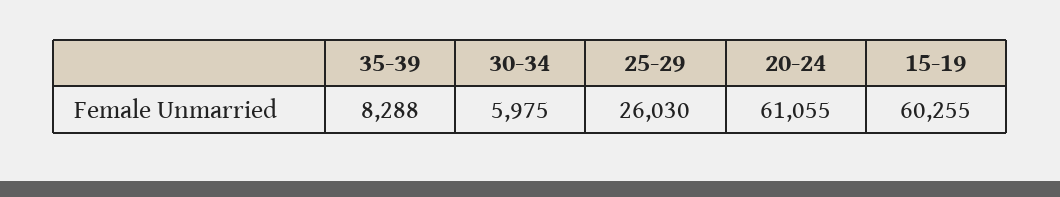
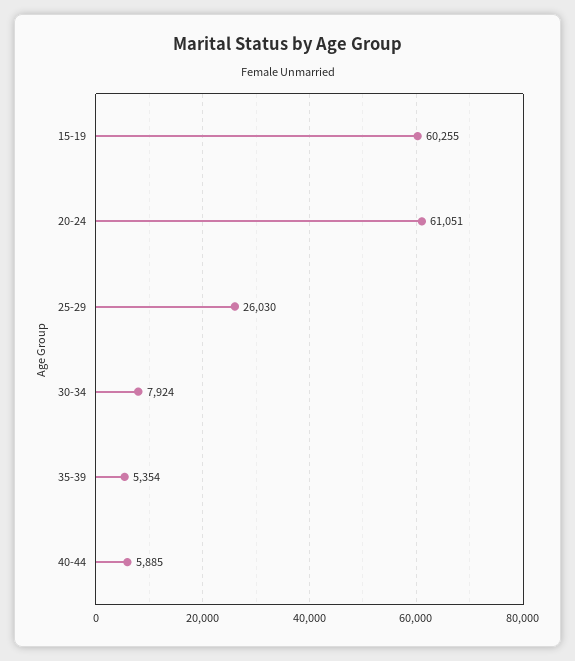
35-39: 8288 -> 5354
30-34: 5975 -> 7924
20-24: 61055 -> 61051
40-44: none -> 5885

